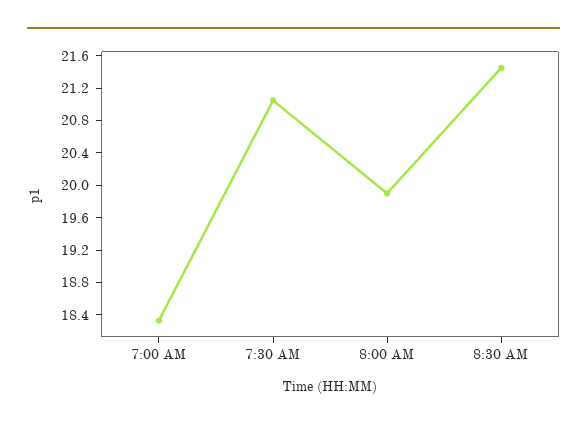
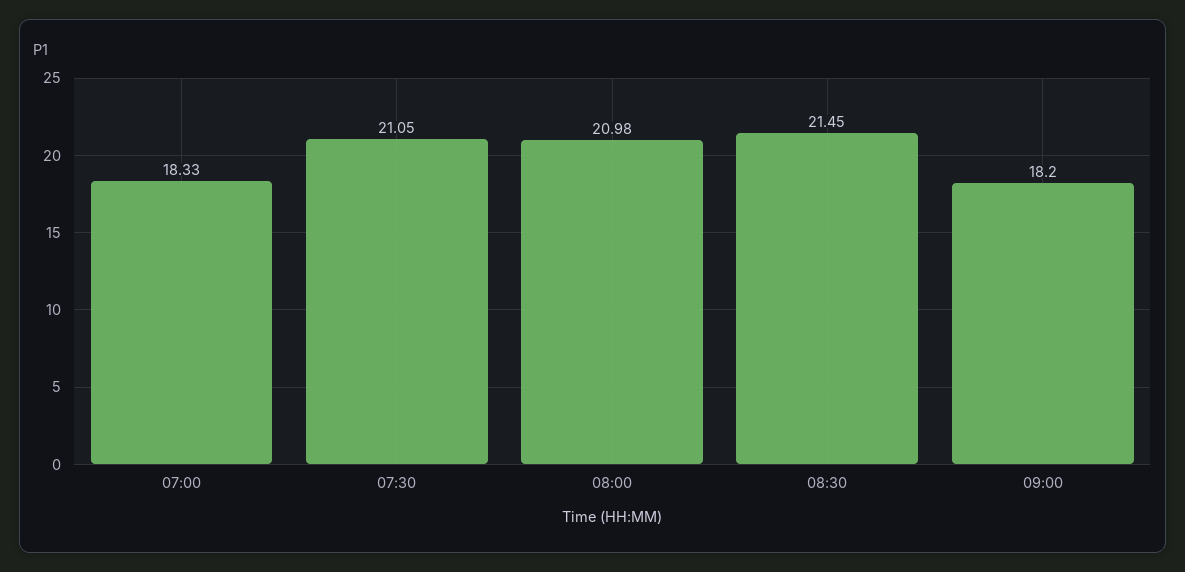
8:00 AM: 19.9 -> 20.98
09:00: none -> 18.2

